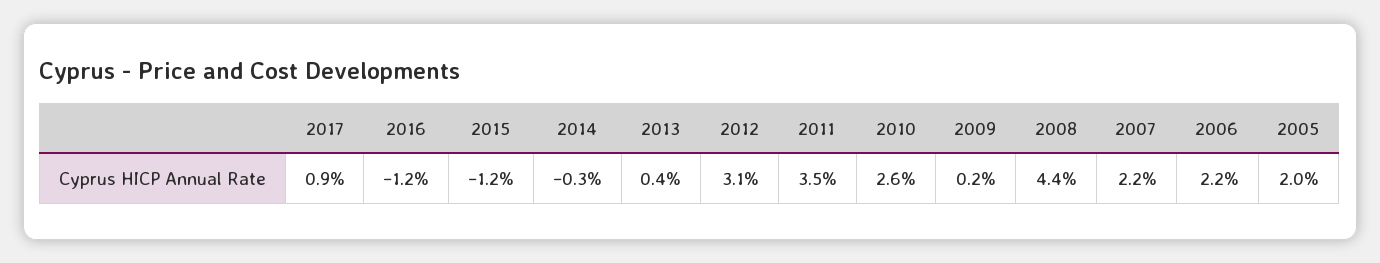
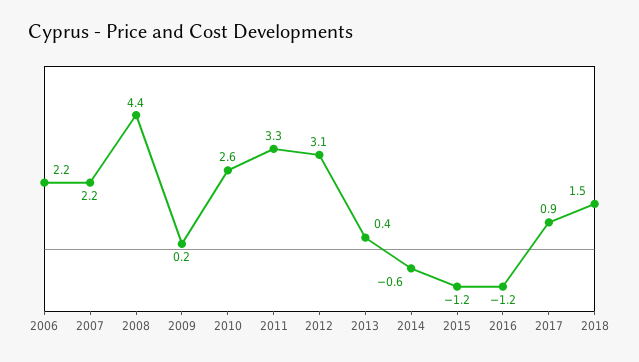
2014: -0.3 -> -0.6
2011: 3.5 -> 3.3
2005: 2 -> none
2018: none -> 1.5

